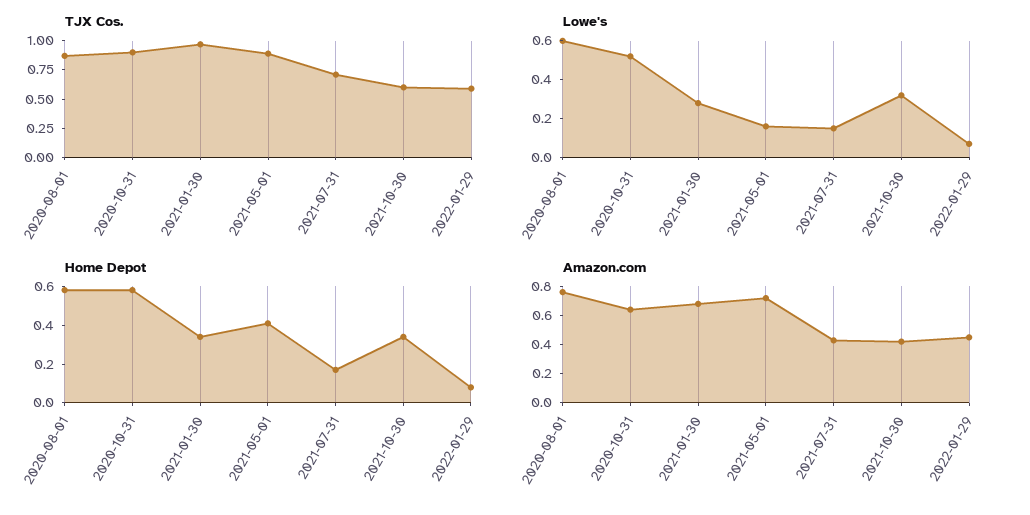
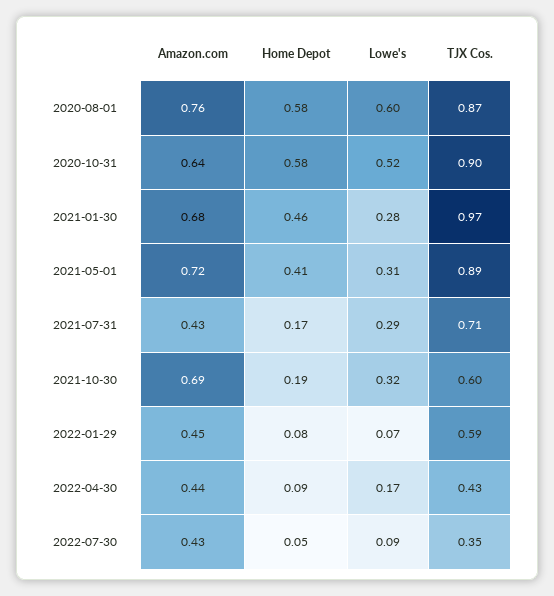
Lowe's, 2021-05-01: 0.15 -> 0.31
Lowe's, 2021-07-31: 0.15 -> 0.29
Home Depot, 2021-01-30: 0.35 -> 0.46
Home Depot, 2021-10-30: 0.35 -> 0.19
Amazon.com, 2021-10-30: 0.4 -> 0.69
Amazon.com, 2022-04-30: none -> 0.44
Home Depot, 2022-04-30: none -> 0.09
Lowe's, 2022-04-30: none -> 0.17
TJX Cos., 2022-04-30: none -> 0.43
Amazon.com, 2022-07-30: none -> 0.43
Home Depot, 2022-07-30: none -> 0.05
Lowe's, 2022-07-30: none -> 0.09
TJX Cos., 2022-07-30: none -> 0.35

